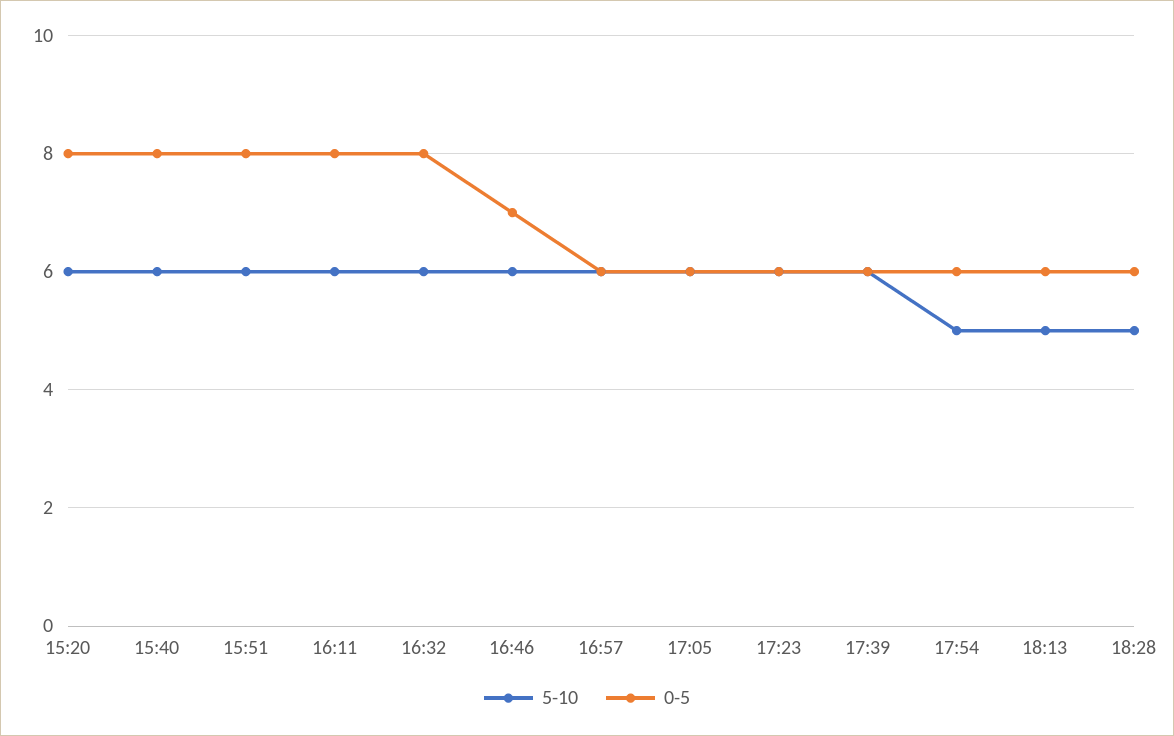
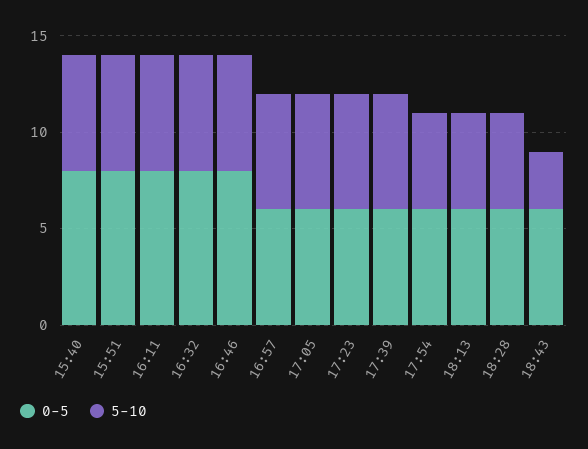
5-10, 15:20: 6 -> none
0-5, 15:20: 8 -> none
0-5, 16:46: 7 -> 8
0-5, 18:43: none -> 6
5-10, 18:43: none -> 3

